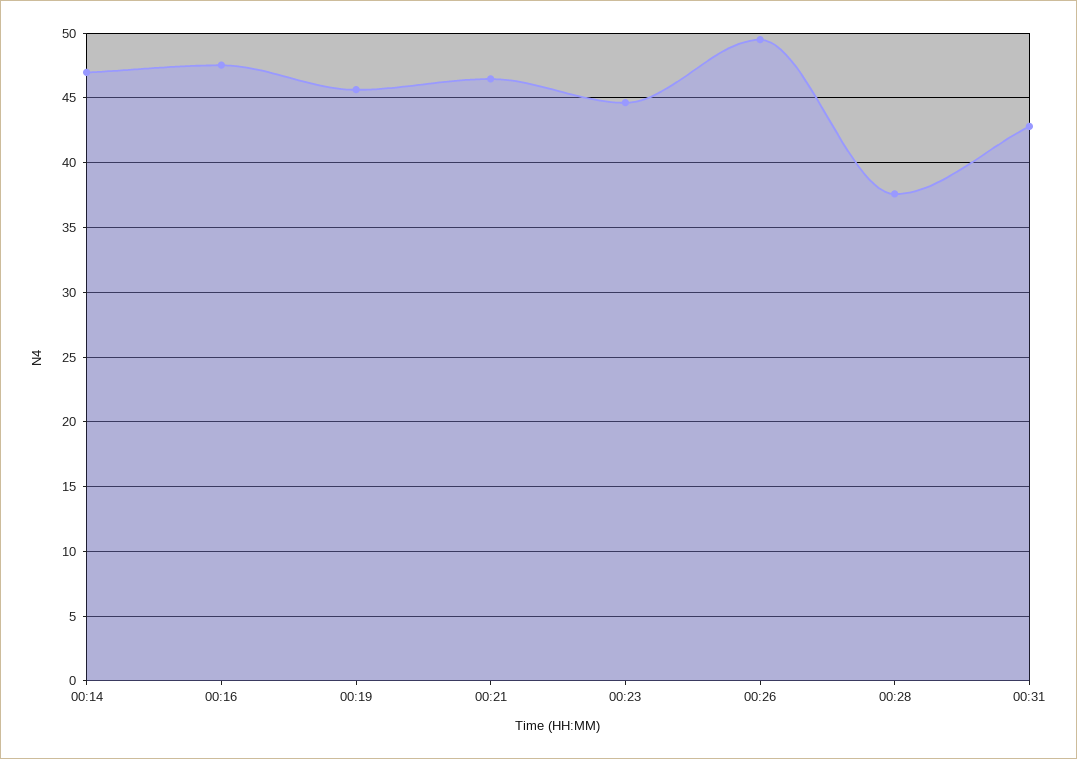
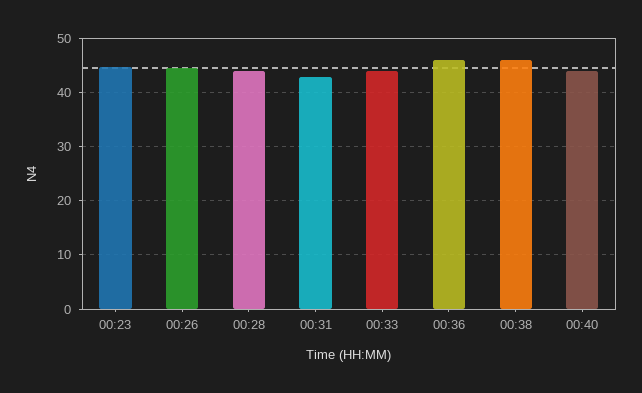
00:14: 47 -> none
00:16: 47.5 -> none
00:19: 45.5 -> none
00:21: 46.5 -> none
00:26: 49.5 -> 44
00:28: 37.5 -> 44
00:33: none -> 44
00:36: none -> 46
00:38: none -> 46
00:40: none -> 44

